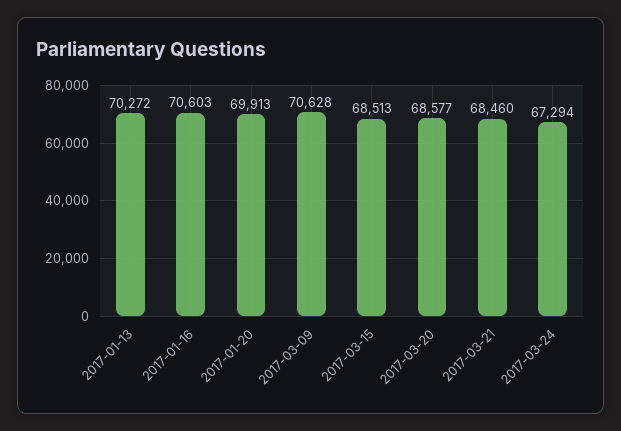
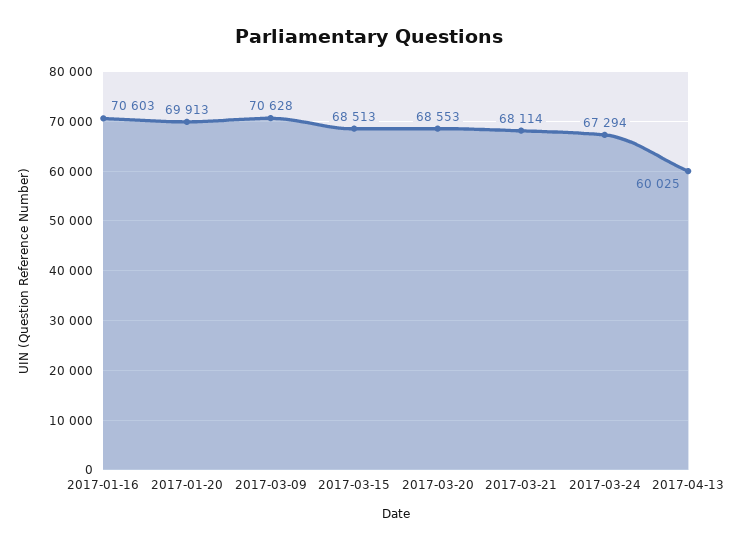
2017-01-13: 70272 -> none
2017-03-20: 68577 -> 68553
2017-03-21: 68460 -> 68114
2017-04-13: none -> 60025

